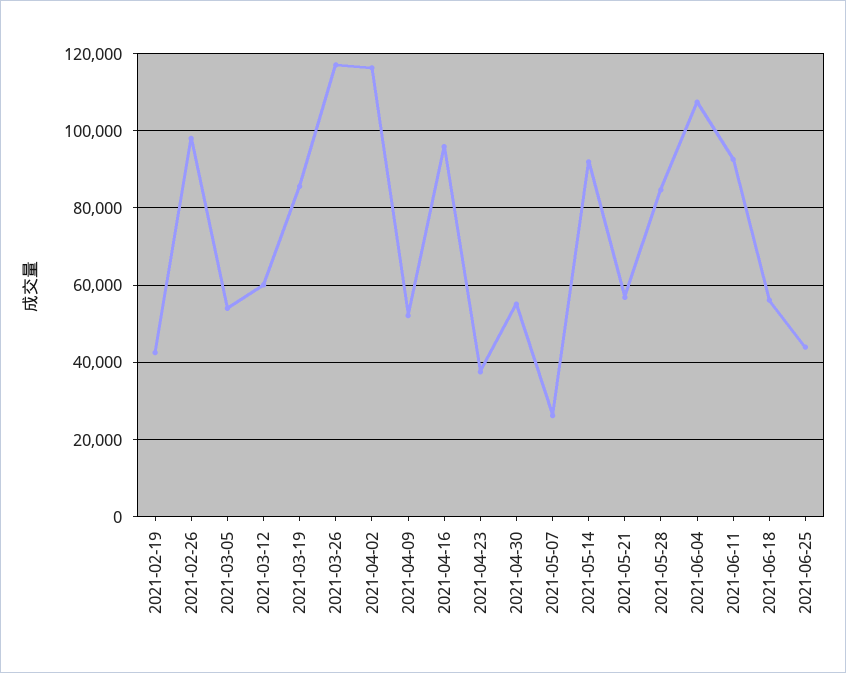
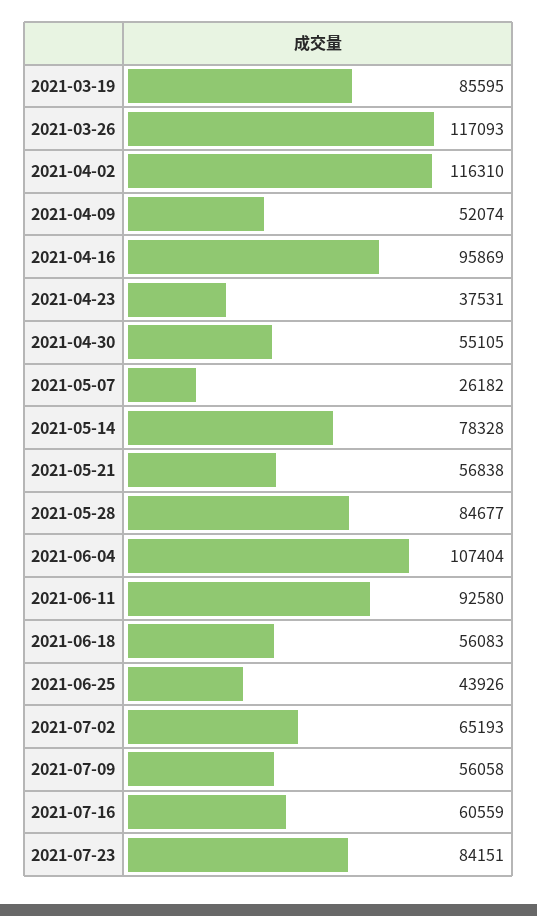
2021-02-19: 42000 -> none
2021-02-26: 98000 -> none
2021-03-05: 54000 -> none
2021-03-12: 60000 -> none
2021-05-14: 92000 -> 78328
2021-07-02: none -> 65193
2021-07-09: none -> 56058
2021-07-16: none -> 60559
2021-07-23: none -> 84151

